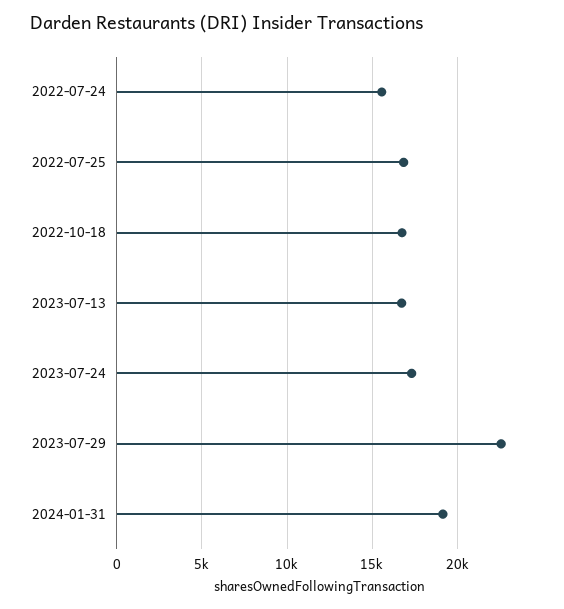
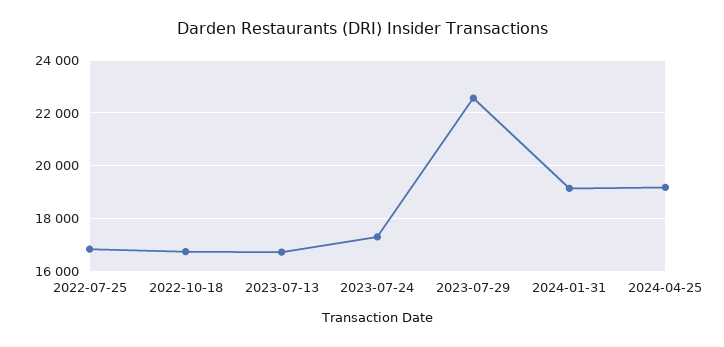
2022-07-24: 15500 -> none
2024-04-25: none -> 19250

